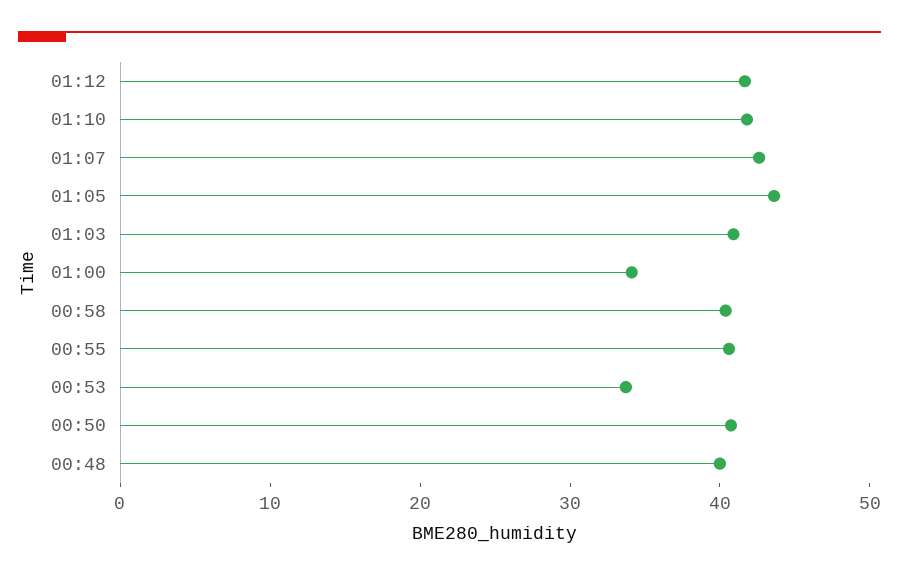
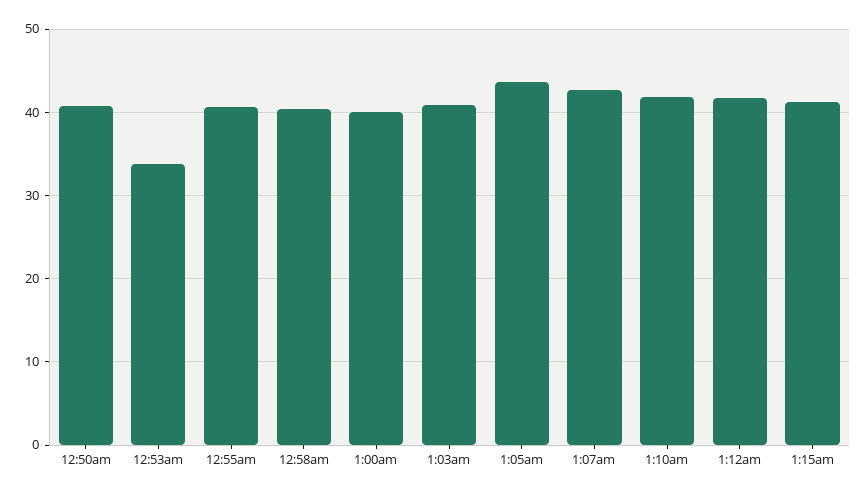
01:00: 34 -> 40
00:48: 40 -> none
1:15am: none -> 41

